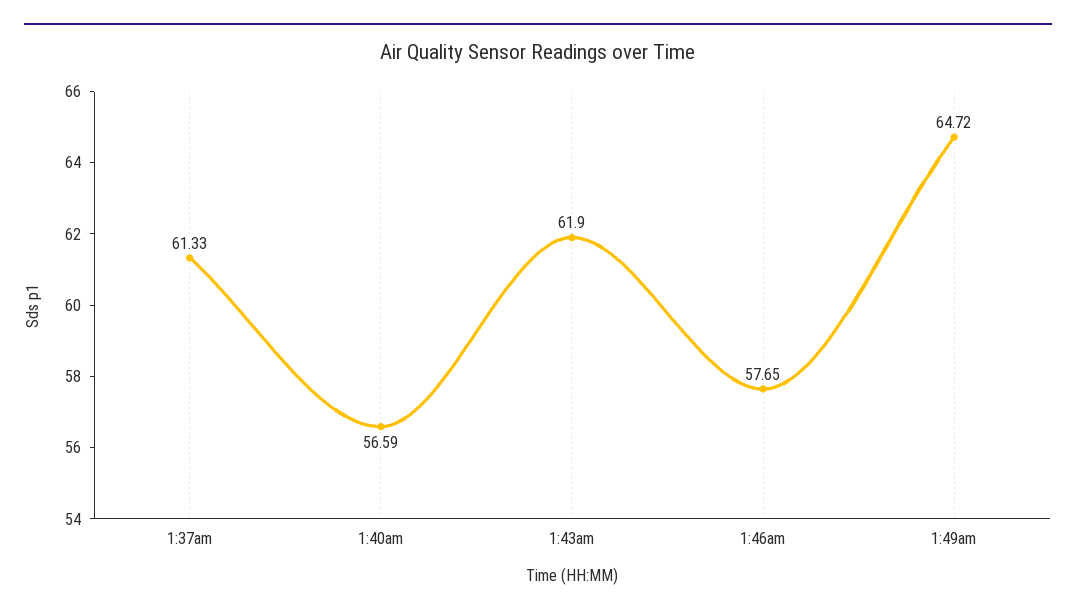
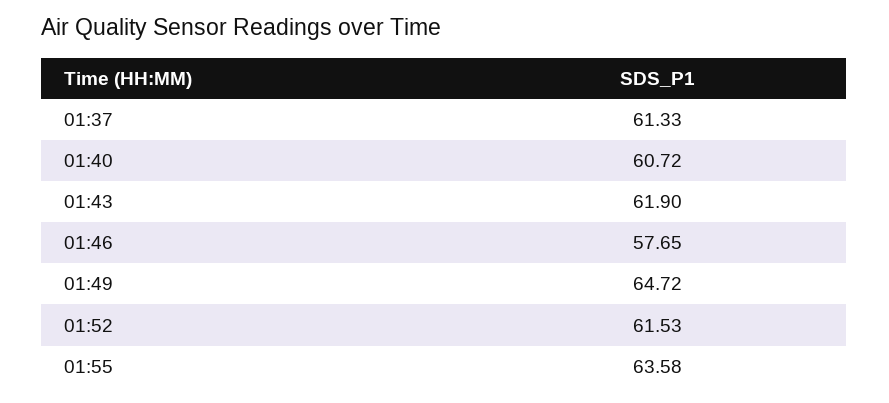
1:40am: 56.59 -> 60.72
01:52: none -> 61.53
01:55: none -> 63.58

